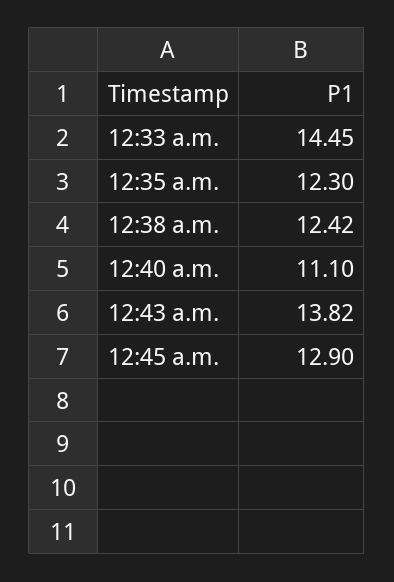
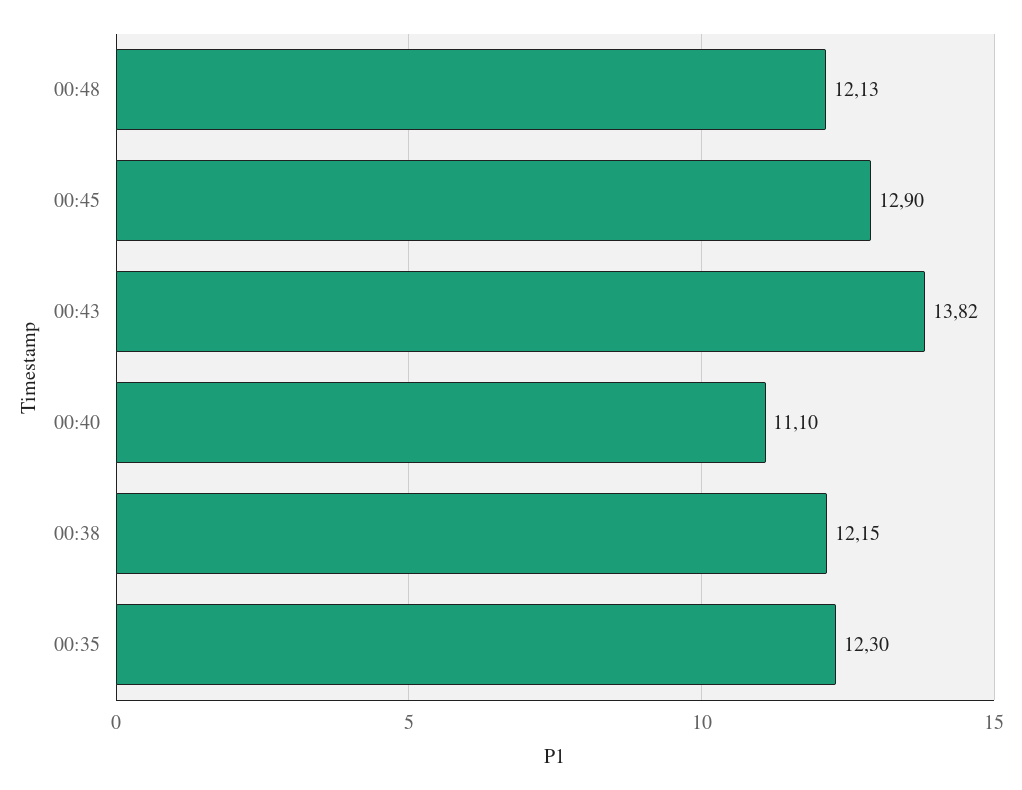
12:33 a.m.: 14.45 -> none
12:38 a.m.: 12.42 -> 12.15
00:48: none -> 12.13

